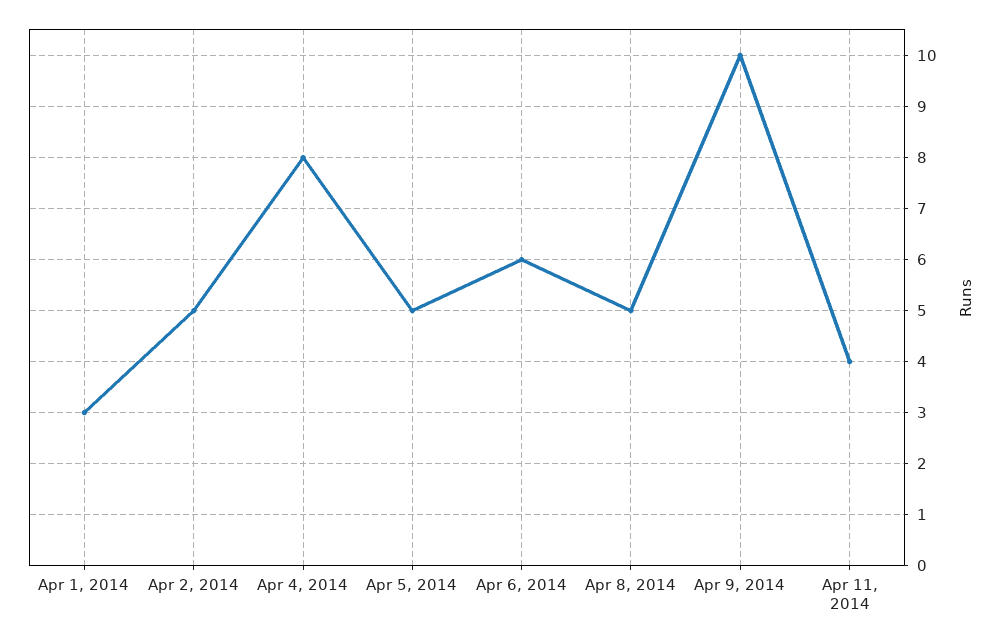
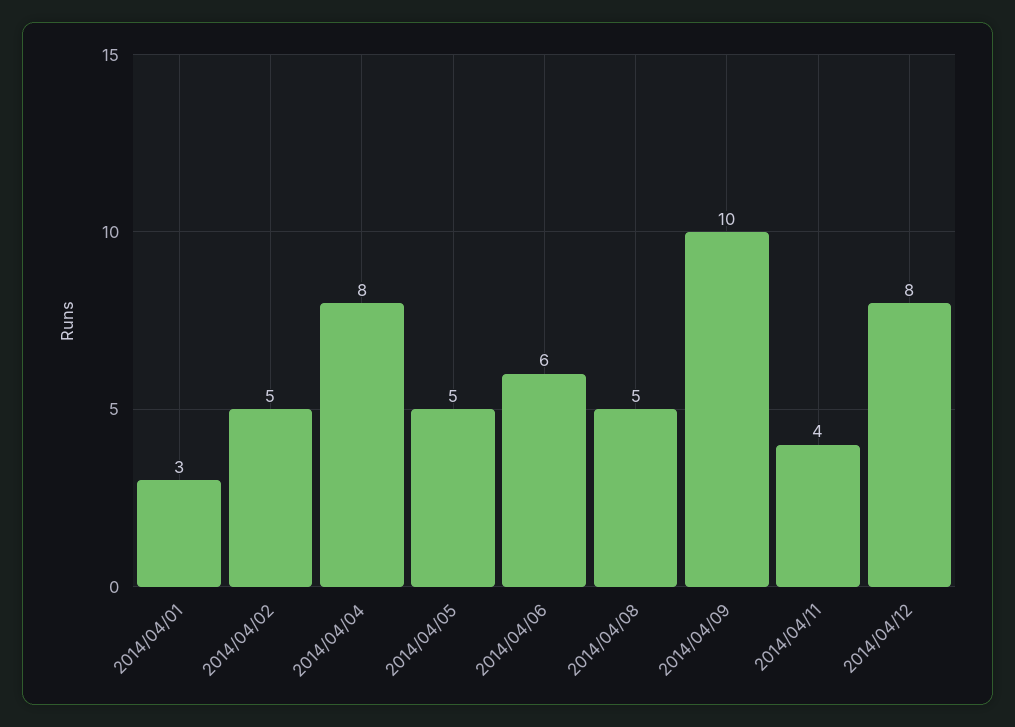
2014/04/12: none -> 8

